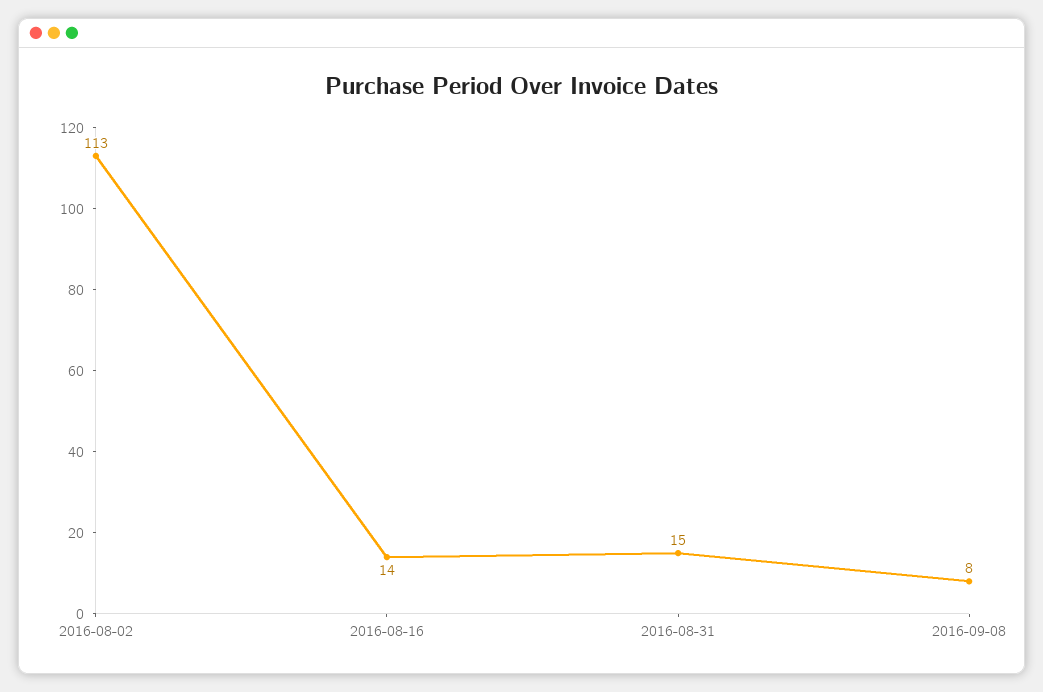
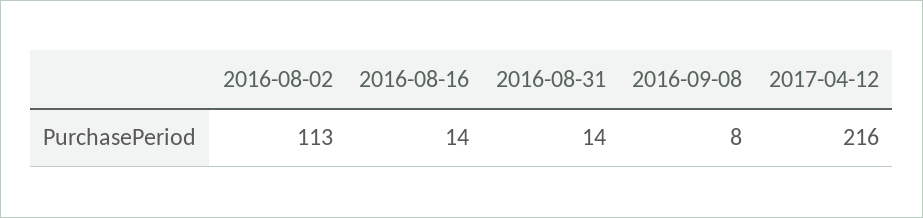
2016-08-31: 15 -> 14
2017-04-12: none -> 216

